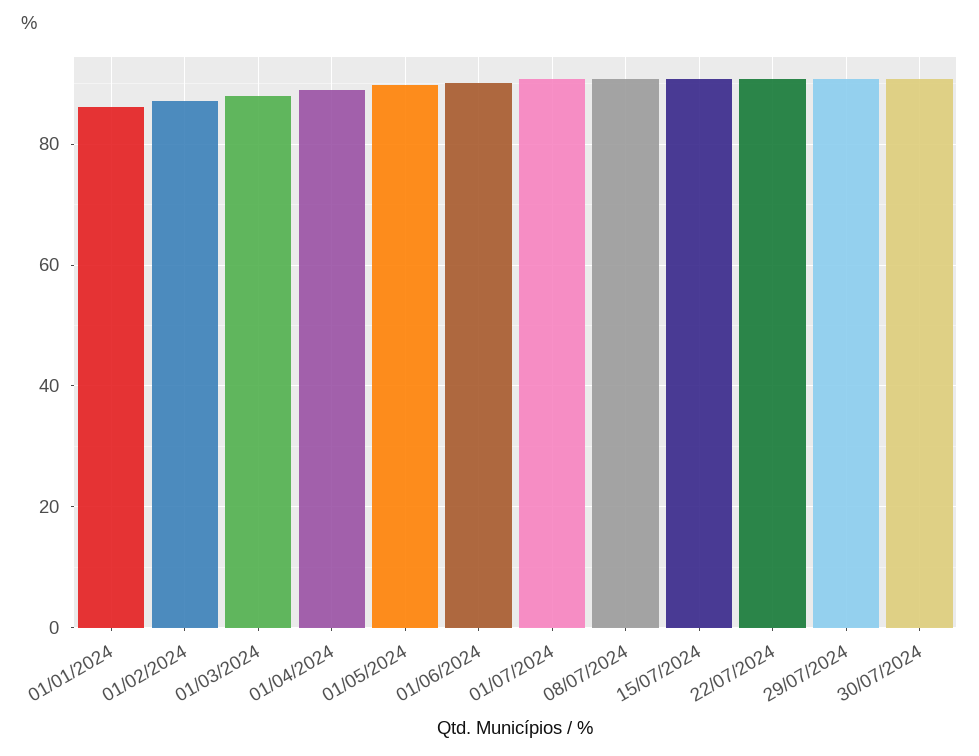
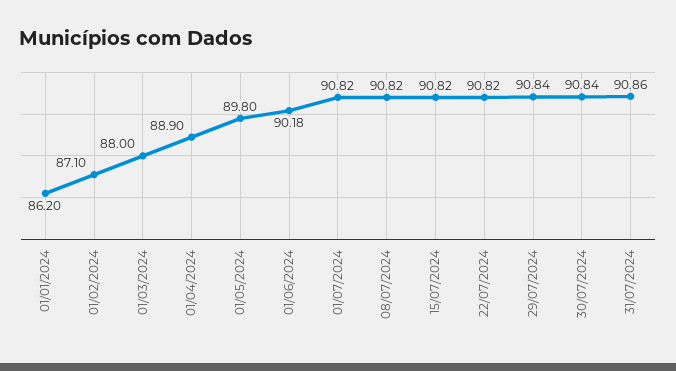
31/07/2024: none -> 90.86

